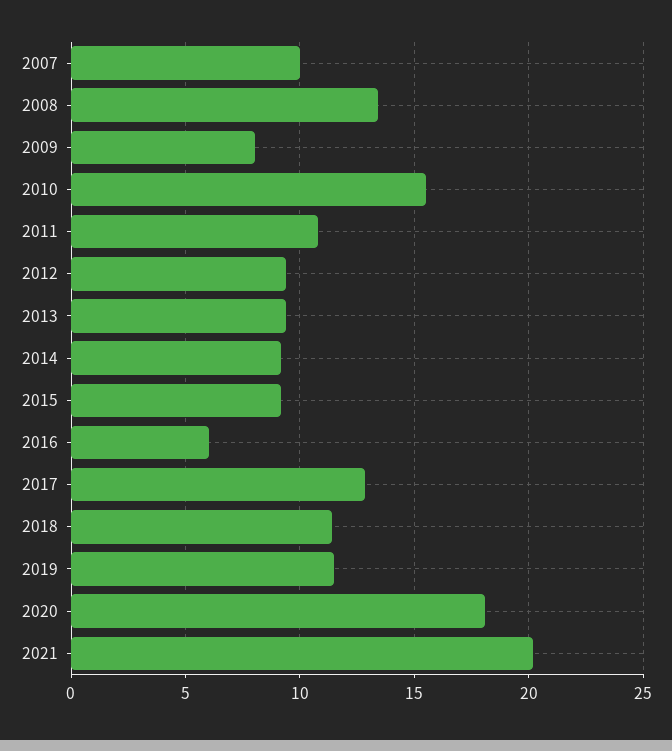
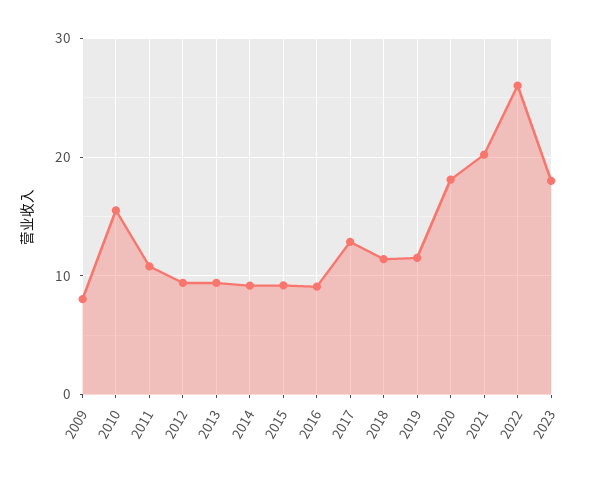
2007: 10 -> none
2008: 13.5 -> none
2016: 6 -> 9
2022: none -> 26
2023: none -> 18

